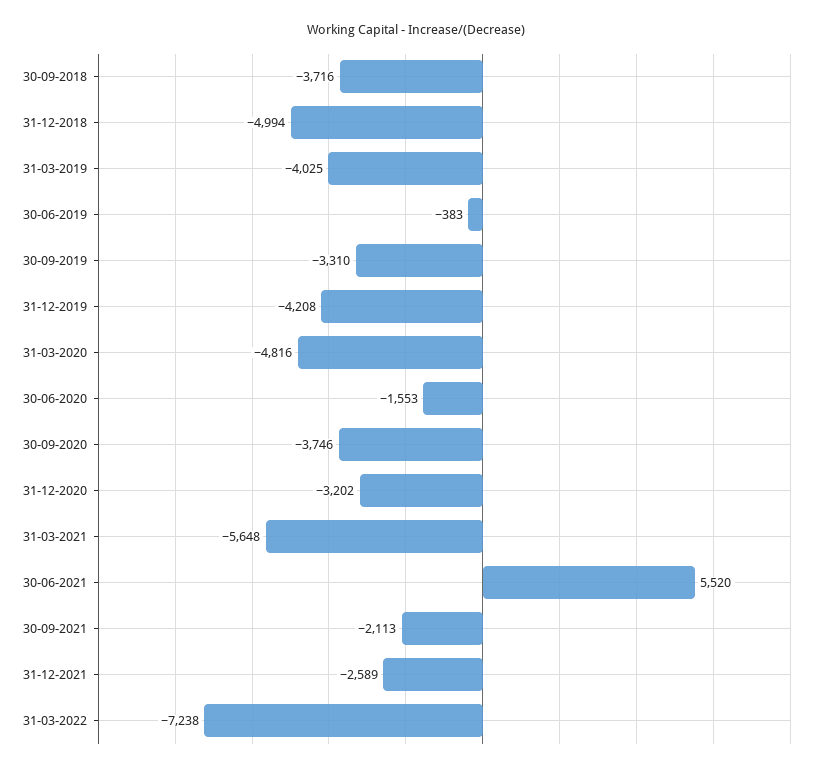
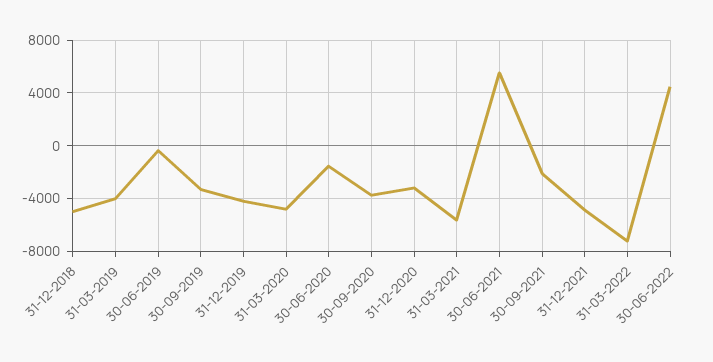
30-09-2018: -3716 -> none
31-12-2021: -2589 -> -5000
30-06-2022: none -> 4500

